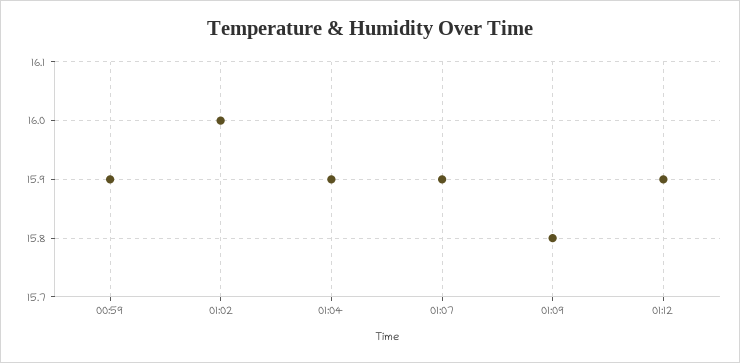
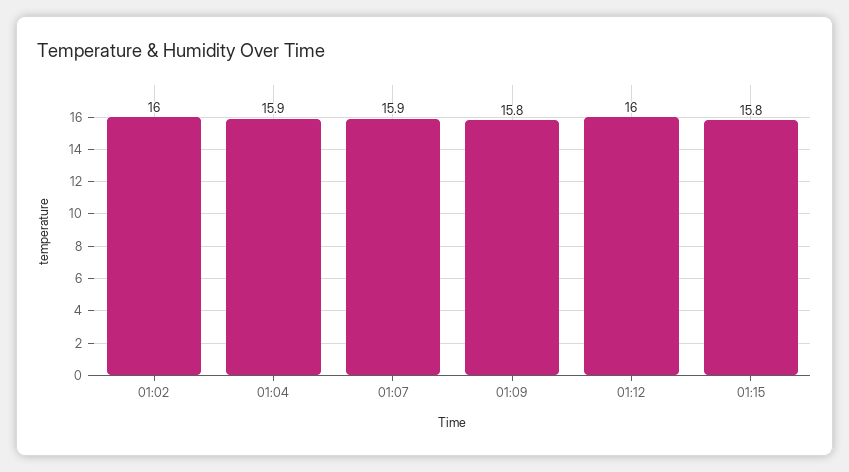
00:59: 15.9 -> none
01:12: 15.9 -> 16
01:15: none -> 15.8

